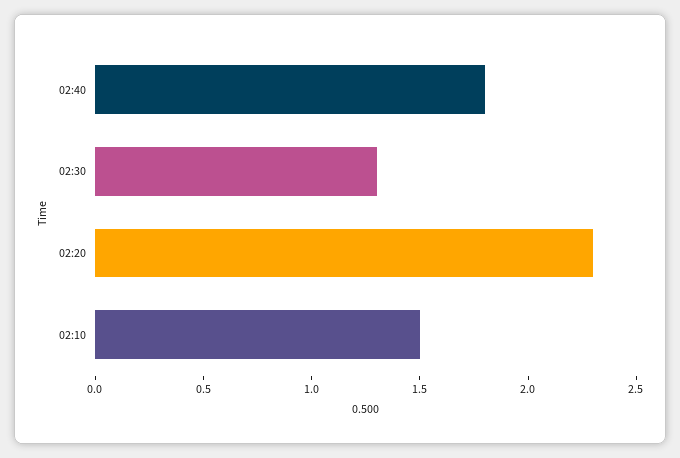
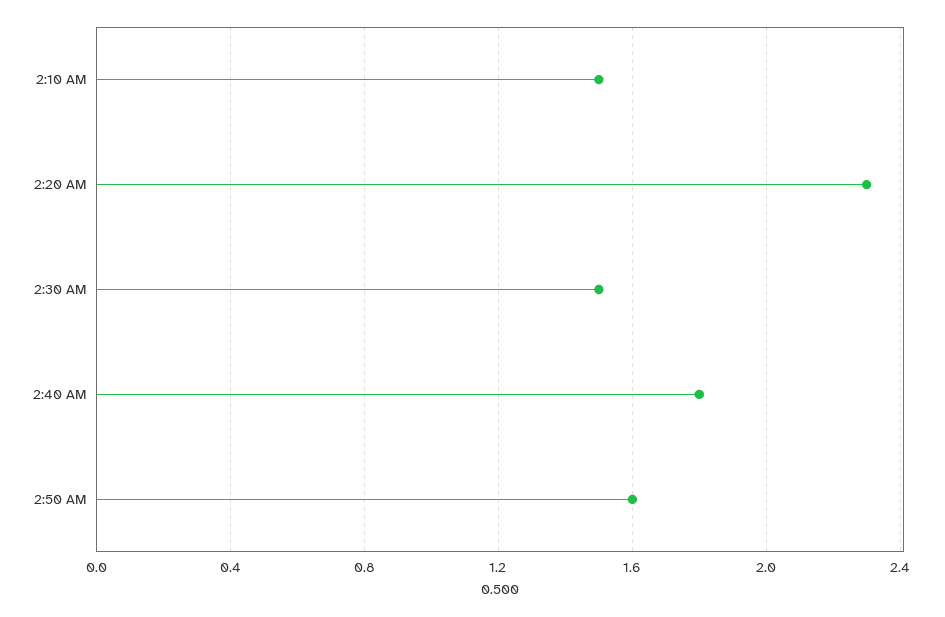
02:30: 1.3 -> 1.5
2:50 AM: none -> 1.6

